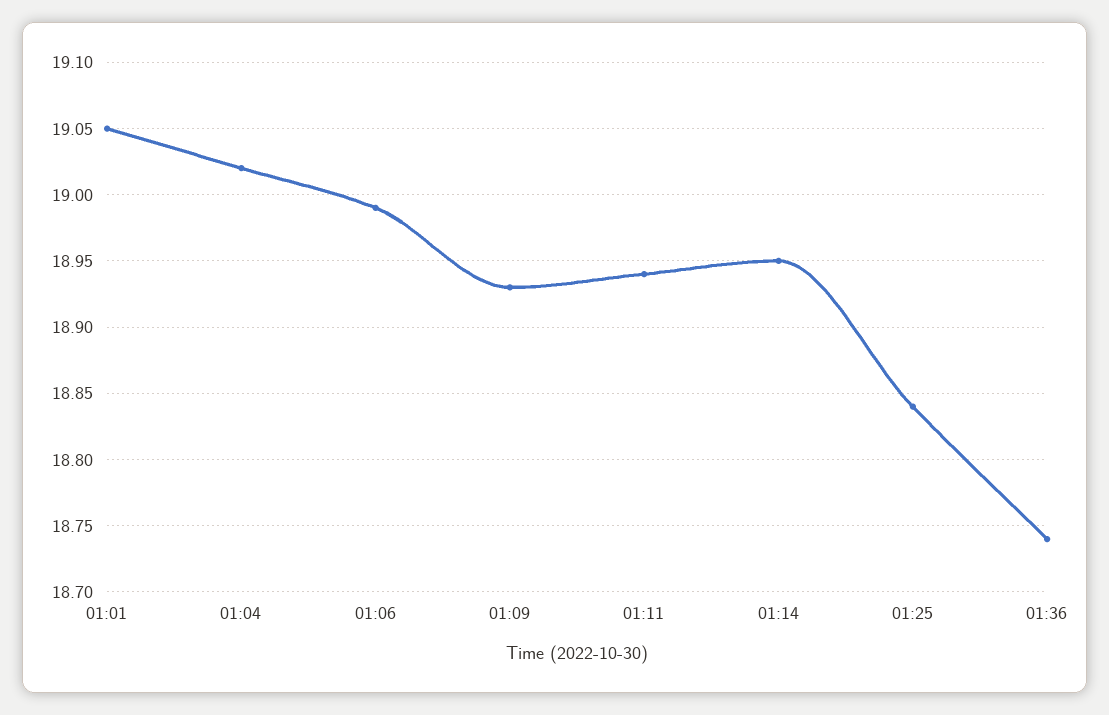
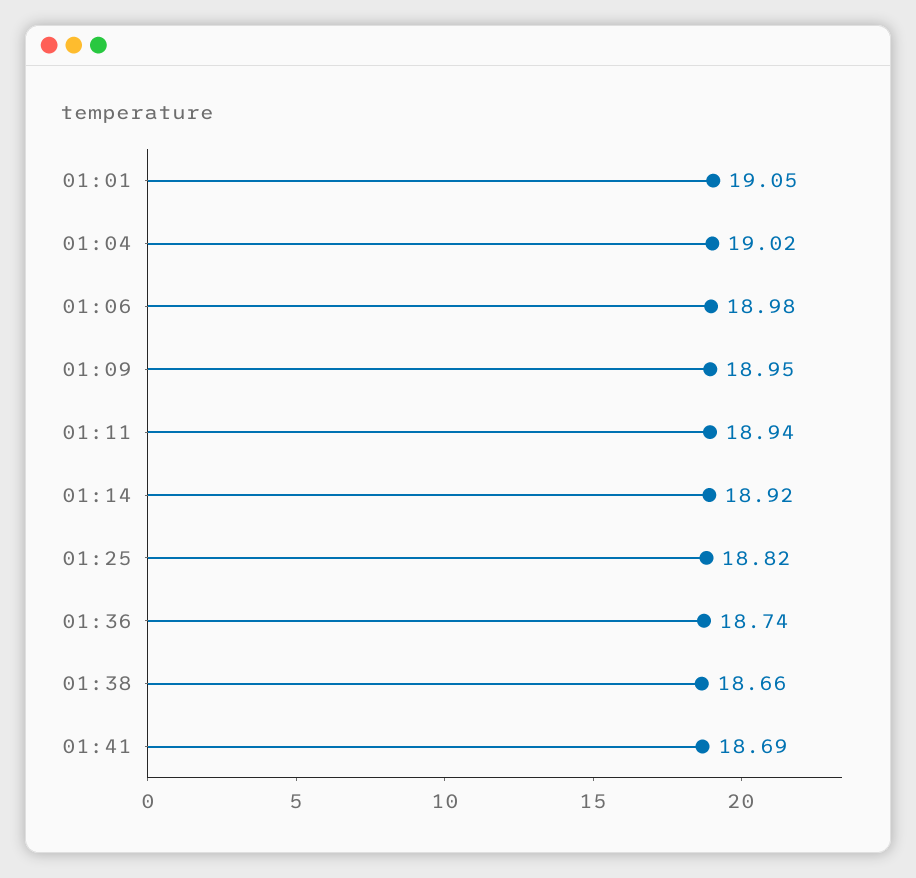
01:06: 18.99 -> 18.98
01:09: 18.93 -> 18.95
01:14: 18.95 -> 18.92
01:25: 18.84 -> 18.82
01:38: none -> 18.66
01:41: none -> 18.69

